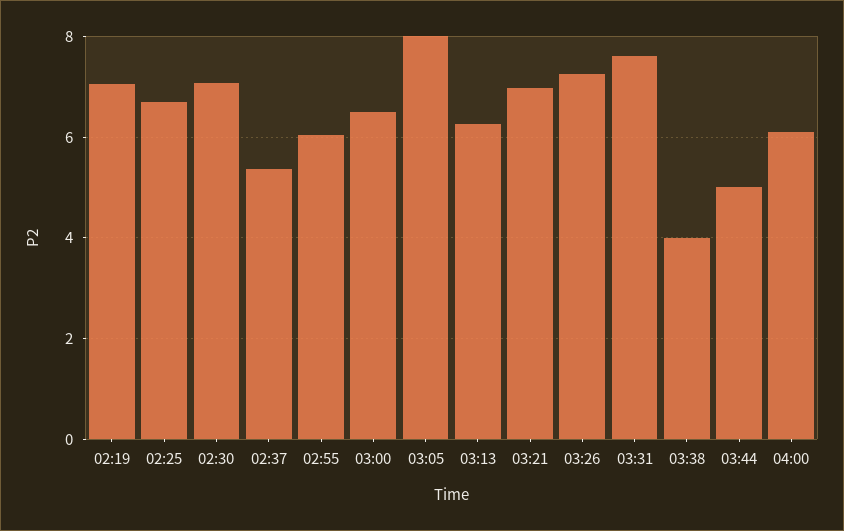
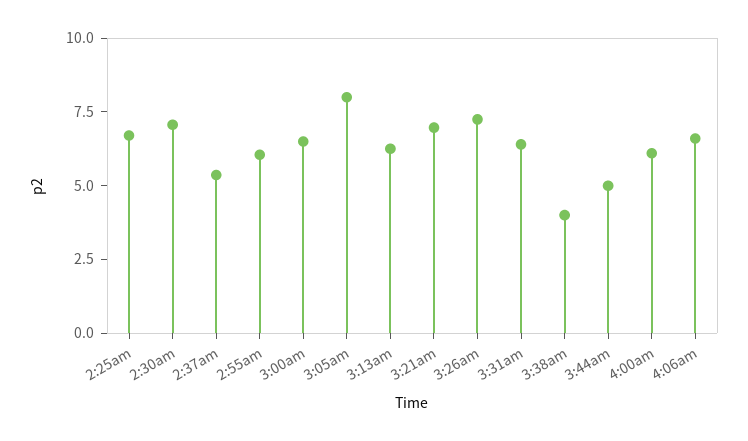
02:19: 7 -> none
03:31: 7.6 -> 6.5
4:06am: none -> 6.5

